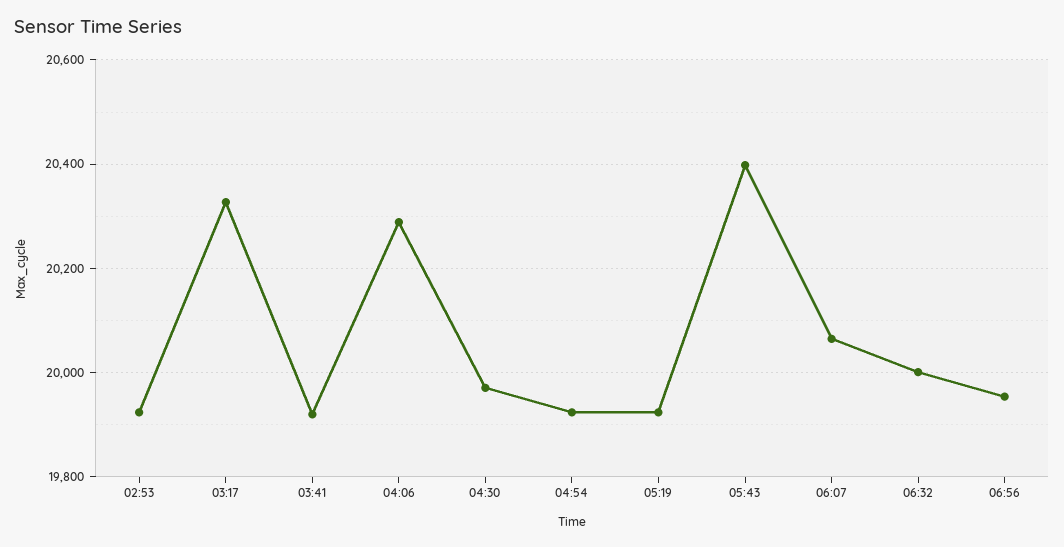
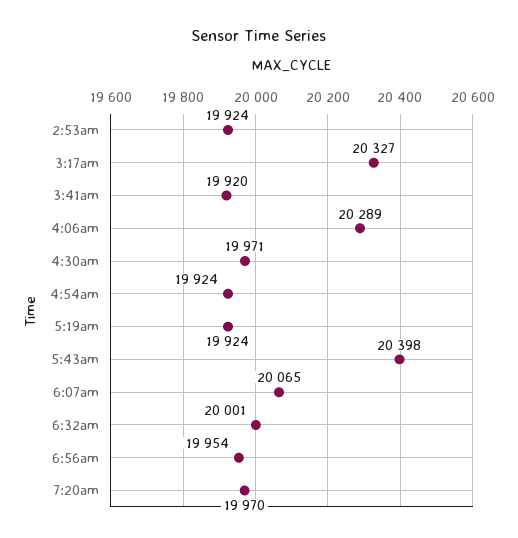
7:20am: none -> 19970

